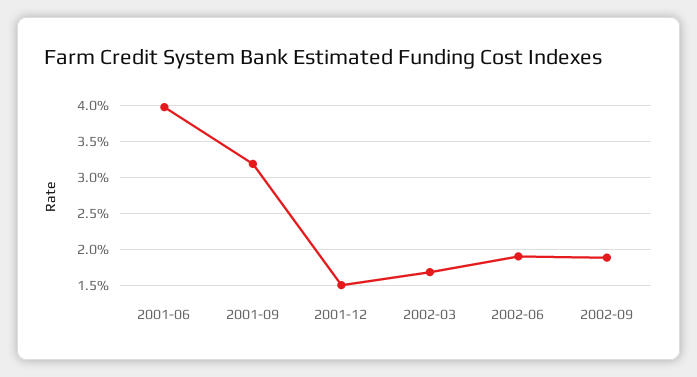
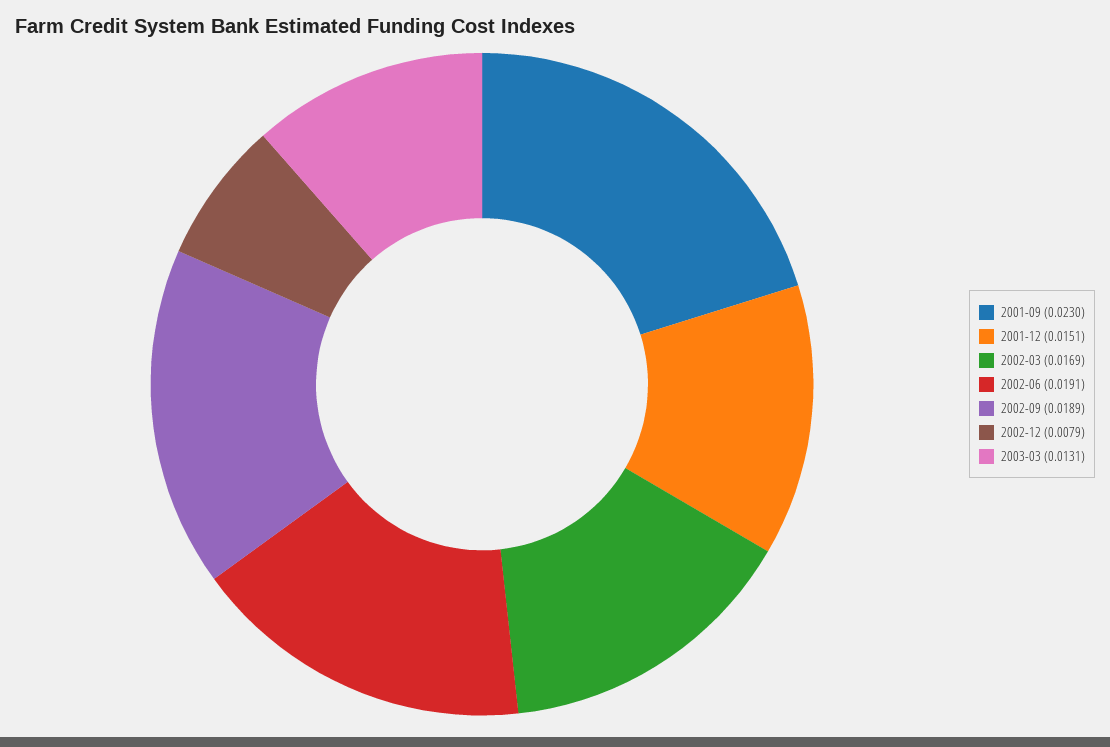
2001-06: 0.04 -> none
2001-09: 0.032 -> 0.023
2002-12: none -> 0.0079
2003-03: none -> 0.0131

